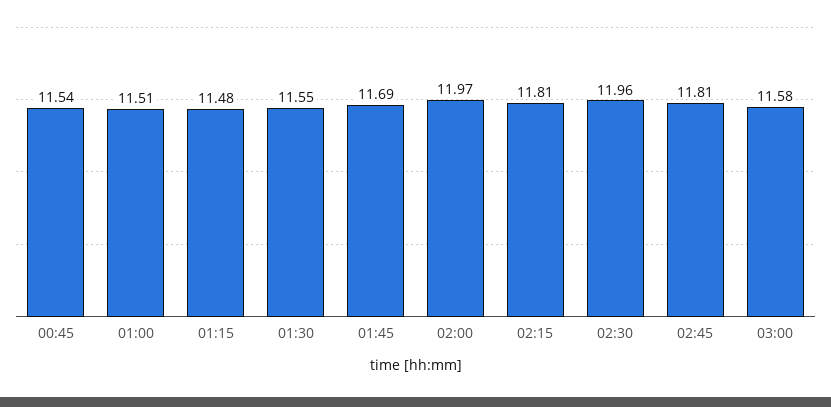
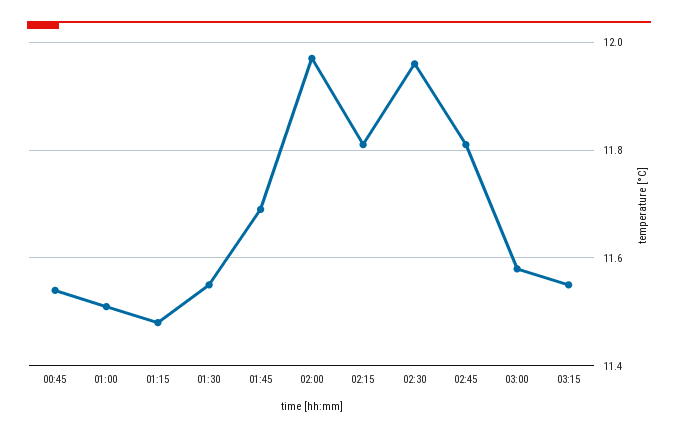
03:15: none -> 11.55

